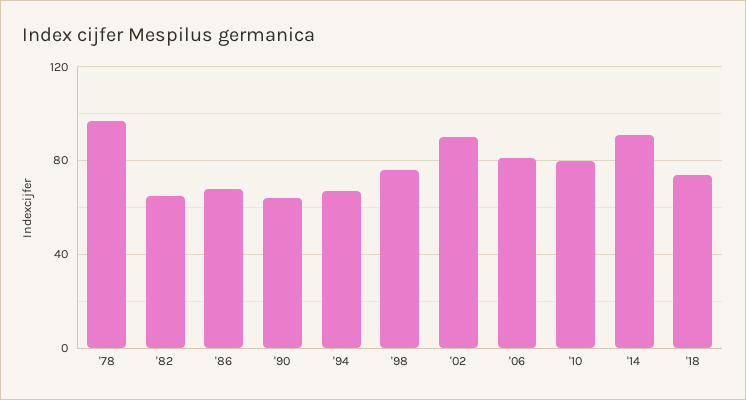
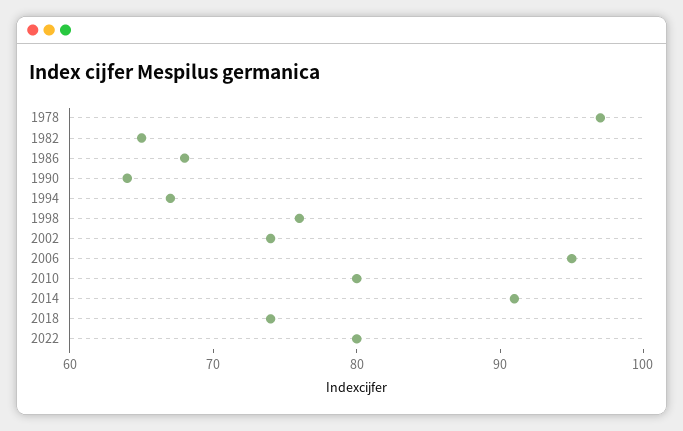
'02: 90 -> 74
'06: 80 -> 95
2022: none -> 80

